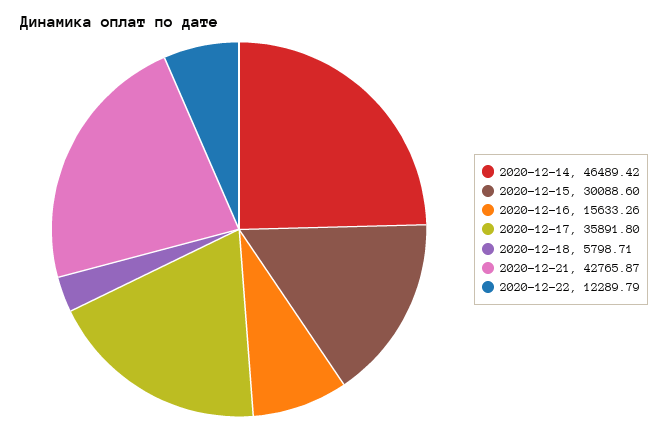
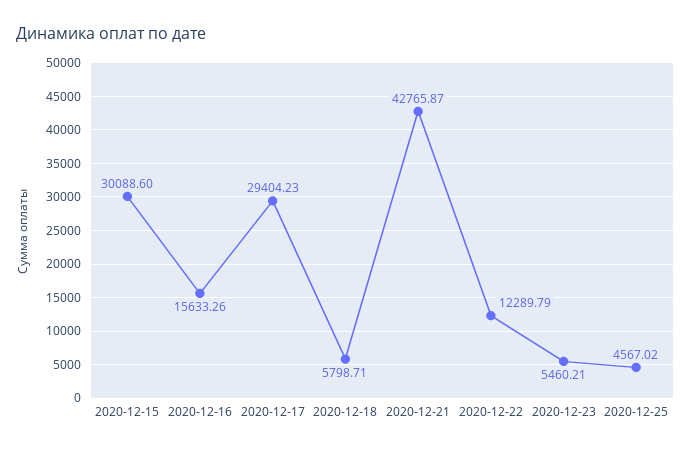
2020-12-14: 46489.42 -> none
2020-12-17: 35891.8 -> 29404.23
2020-12-23: none -> 5460.21
2020-12-25: none -> 4567.02

